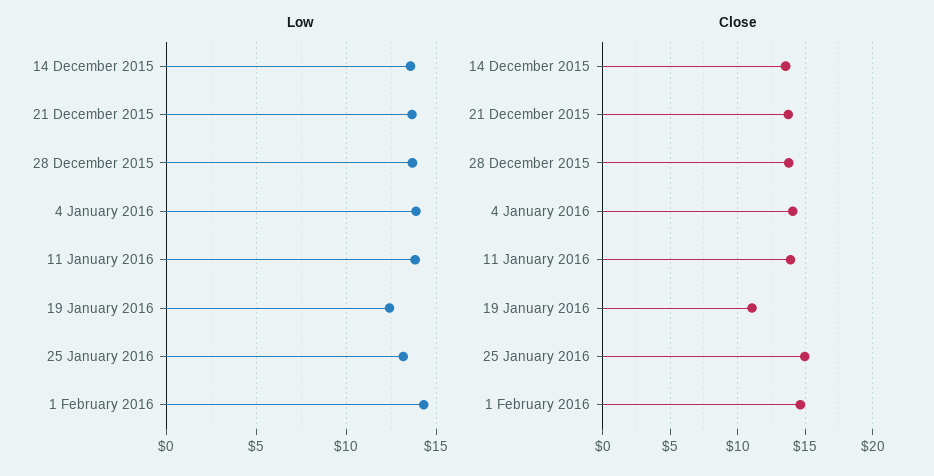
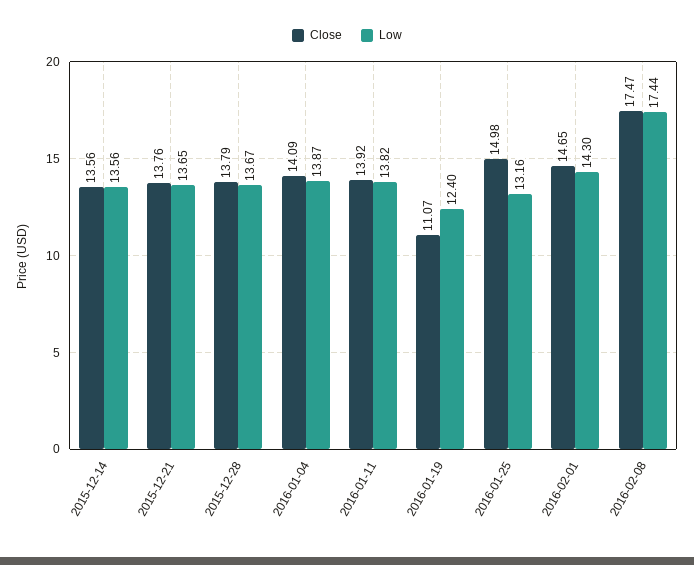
Close, 2016-02-08: none -> 17.47
Low, 2016-02-08: none -> 17.44

